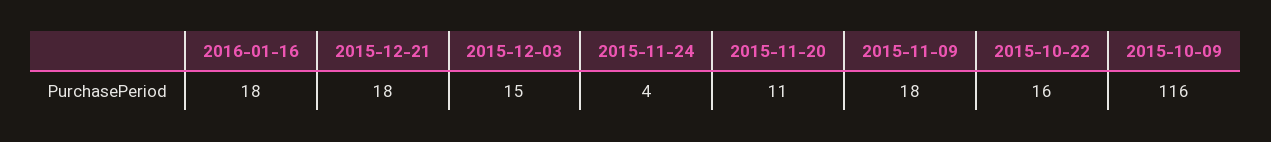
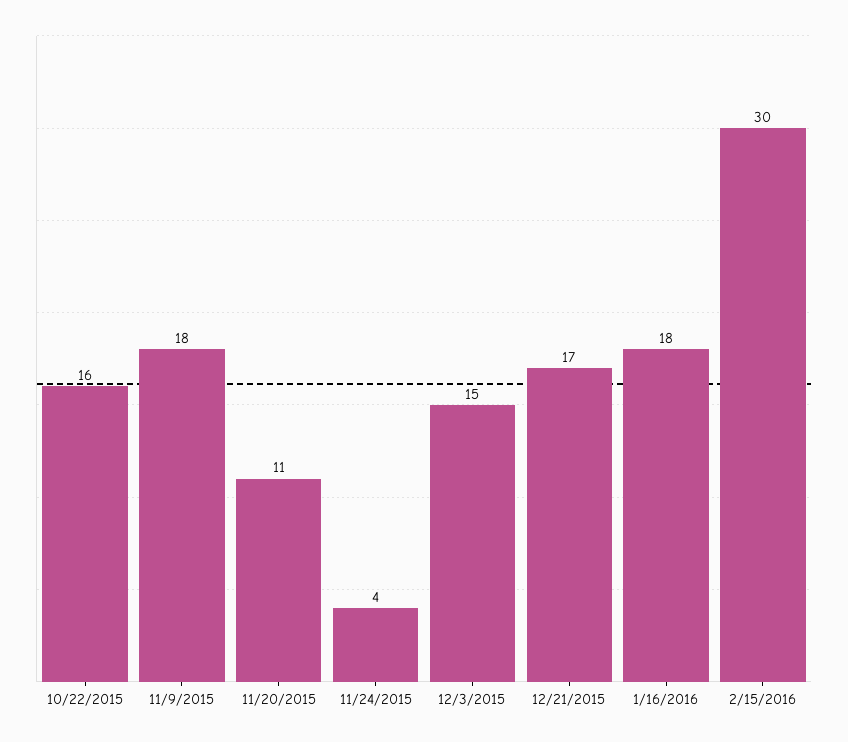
2015-12-21: 18 -> 17
2015-10-09: 116 -> none
2/15/2016: none -> 30

